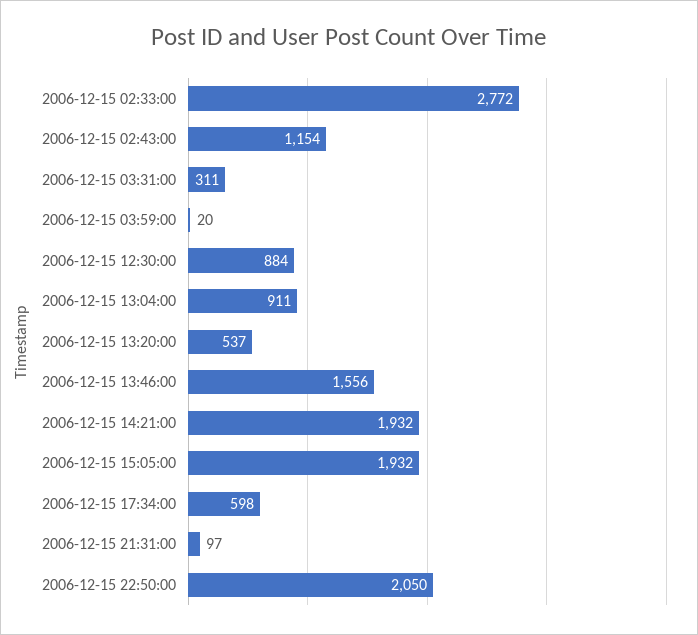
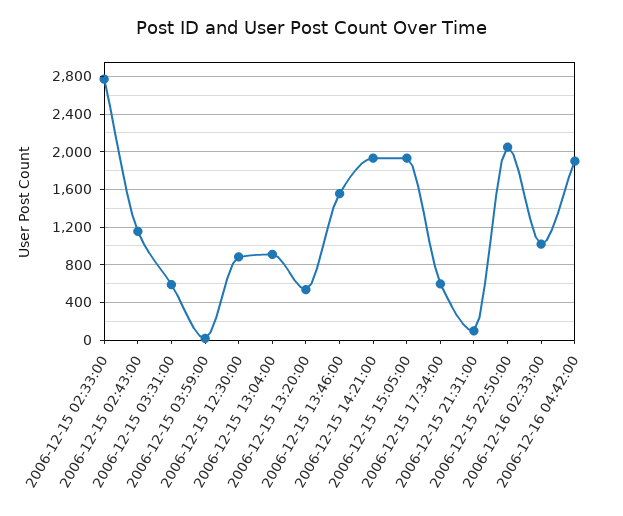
2006-12-15 03:31:00: 311 -> 600
2006-12-16 02:33:00: none -> 1000
2006-12-16 04:42:00: none -> 1900

